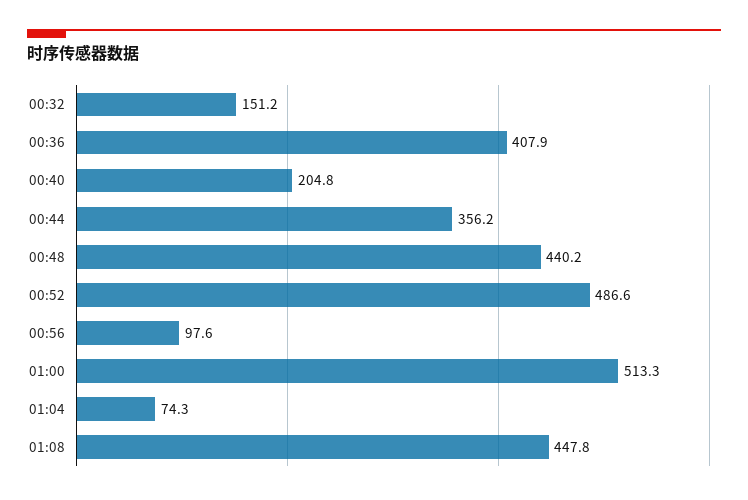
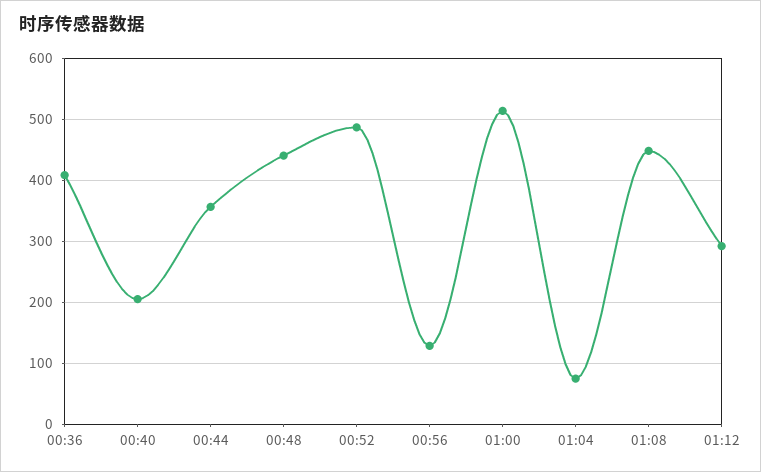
00:32: 151.2 -> none
00:56: 97.6 -> 130
01:12: none -> 290

